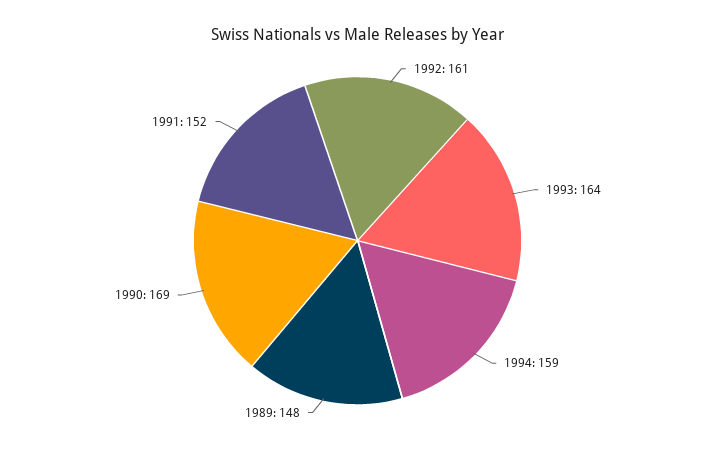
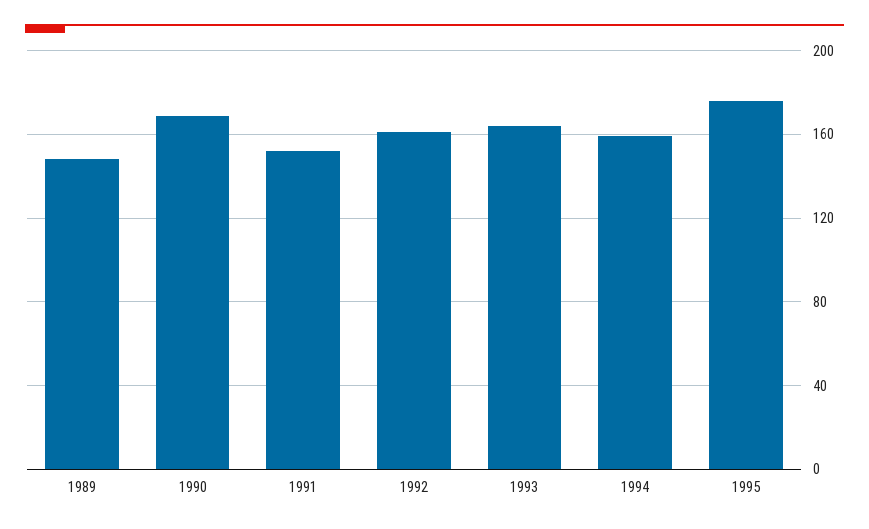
1995: none -> 175

